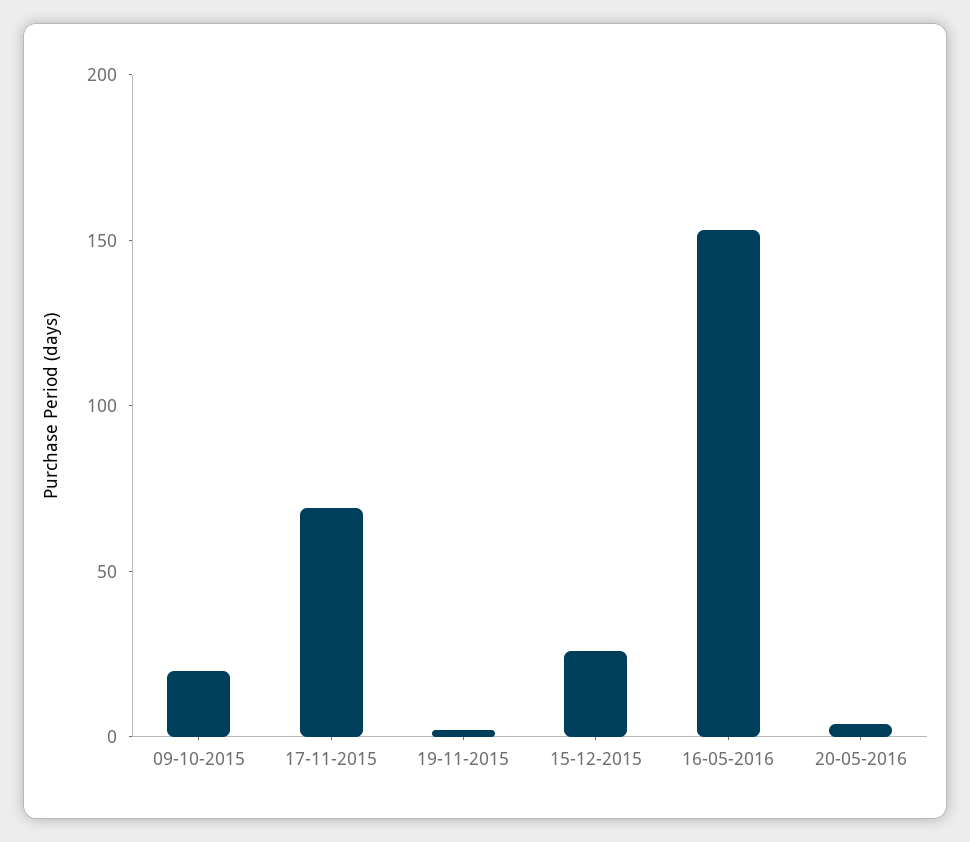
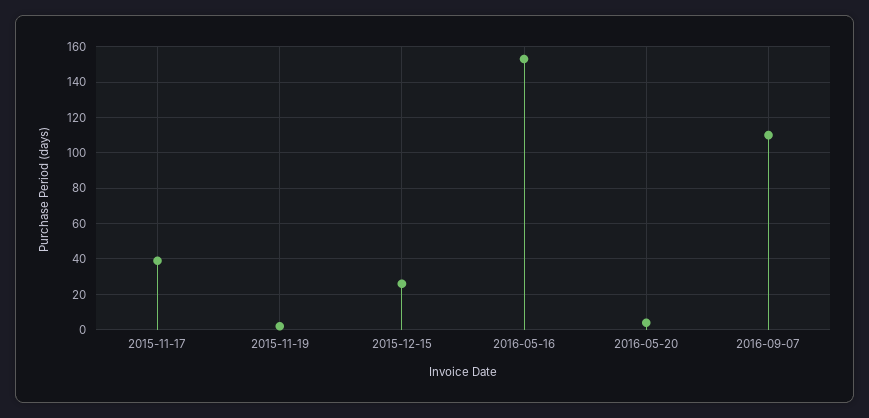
09-10-2015: 20 -> none
17-11-2015: 70 -> 40
2016-09-07: none -> 110

